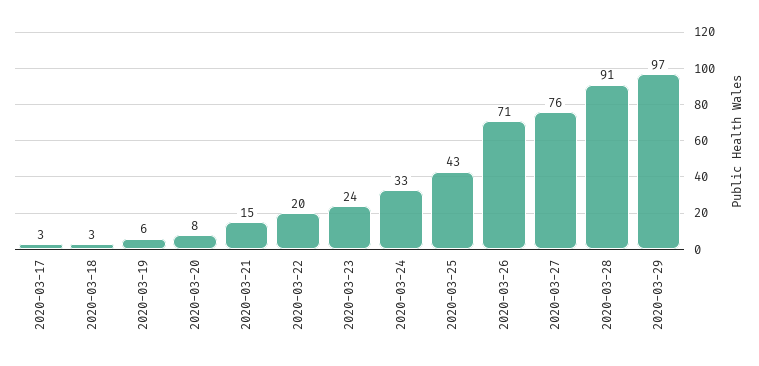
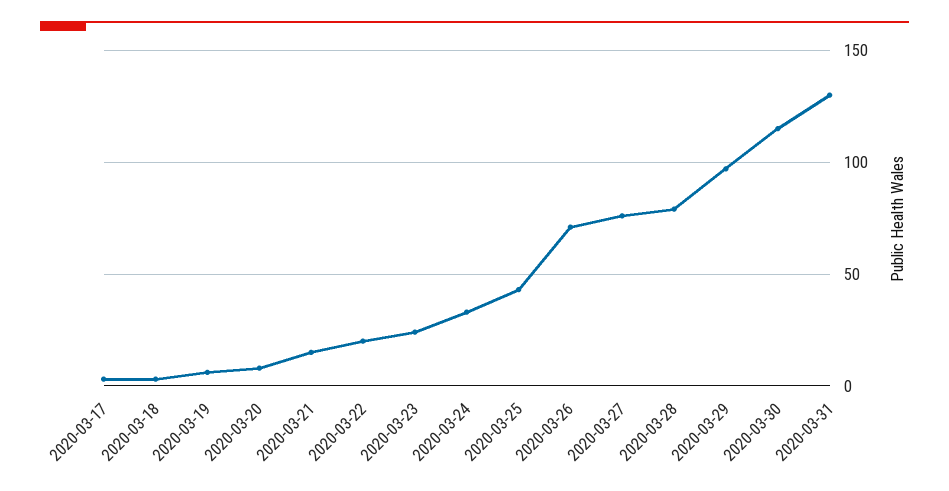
2020-03-28: 91 -> 80
2020-03-30: none -> 115
2020-03-31: none -> 130

